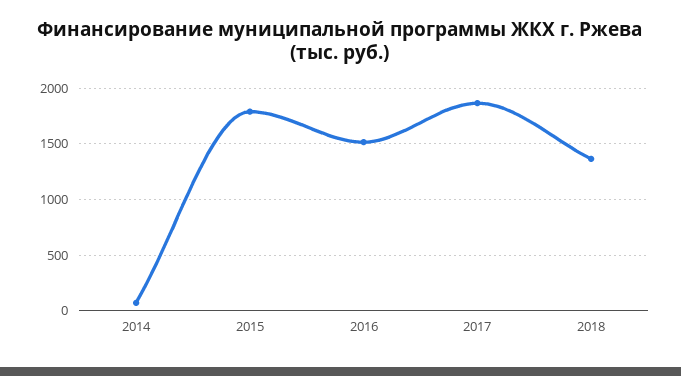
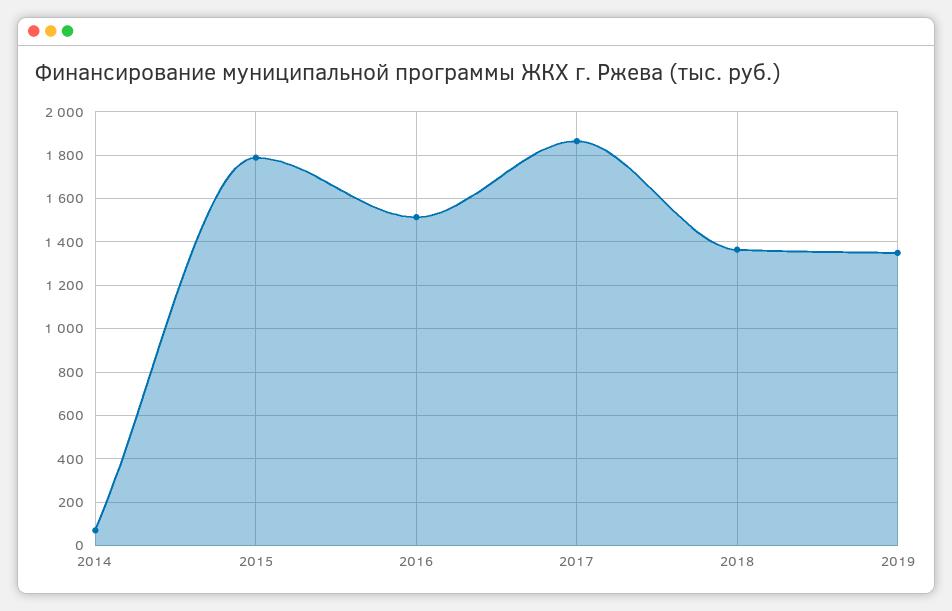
2019: none -> 1350

